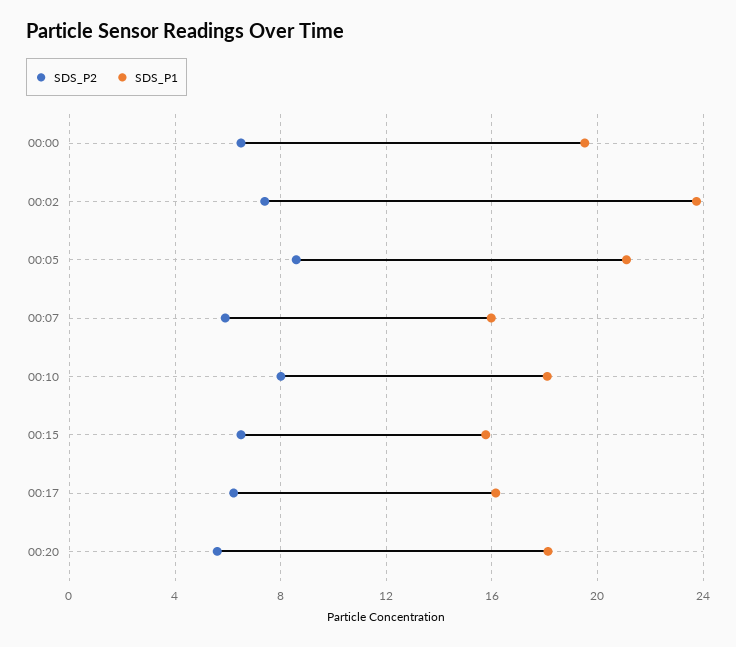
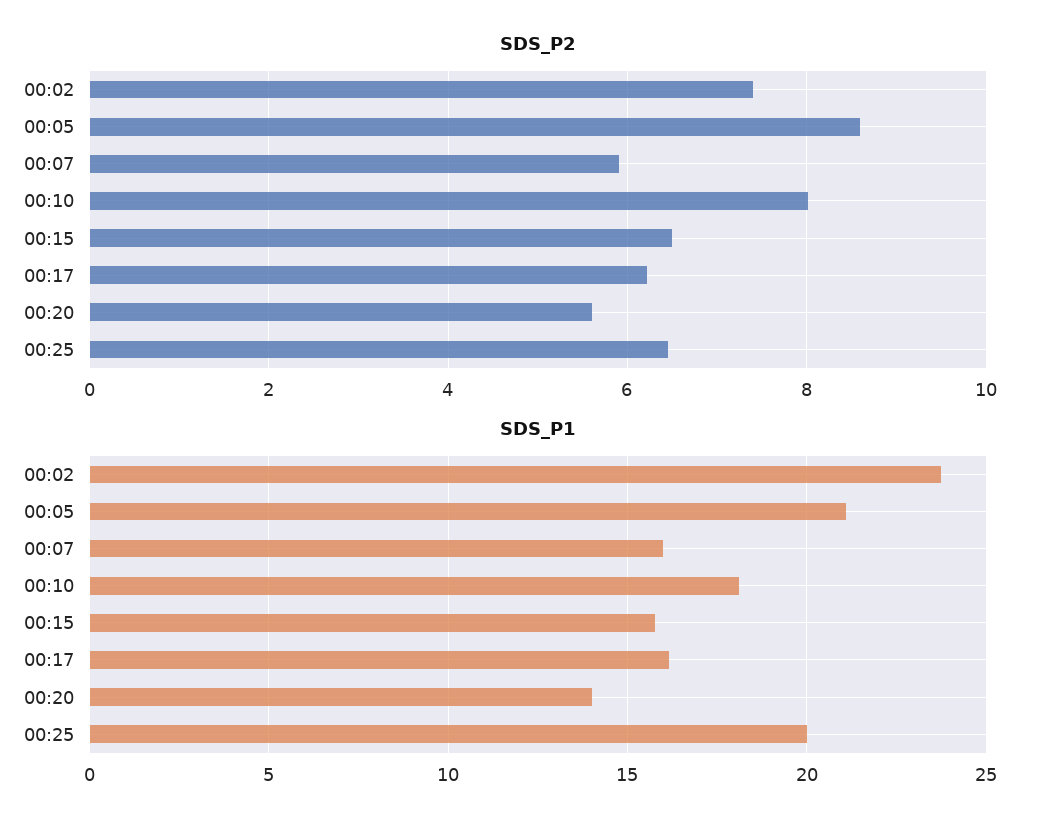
SDS_P2, 00:00: 6.5 -> none
SDS_P1, 00:00: 19.5 -> none
SDS_P1, 00:20: 18 -> 14
SDS_P2, 00:25: none -> 6.4
SDS_P1, 00:25: none -> 20

